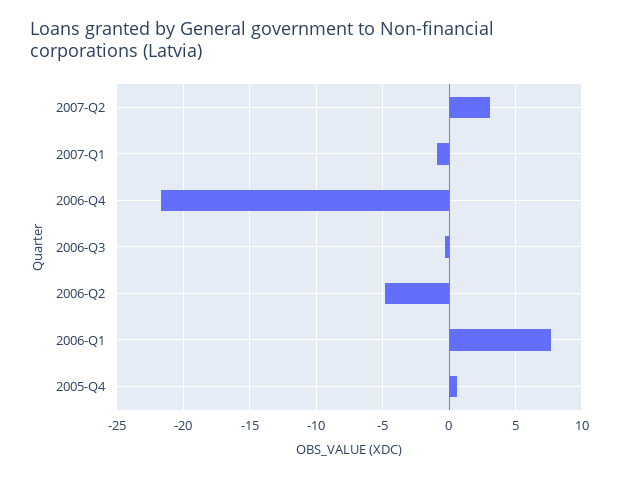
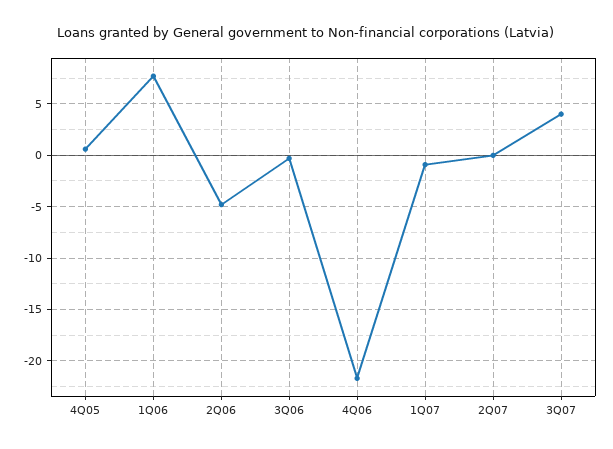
2007-Q2: 3 -> 0
3Q07: none -> 4

